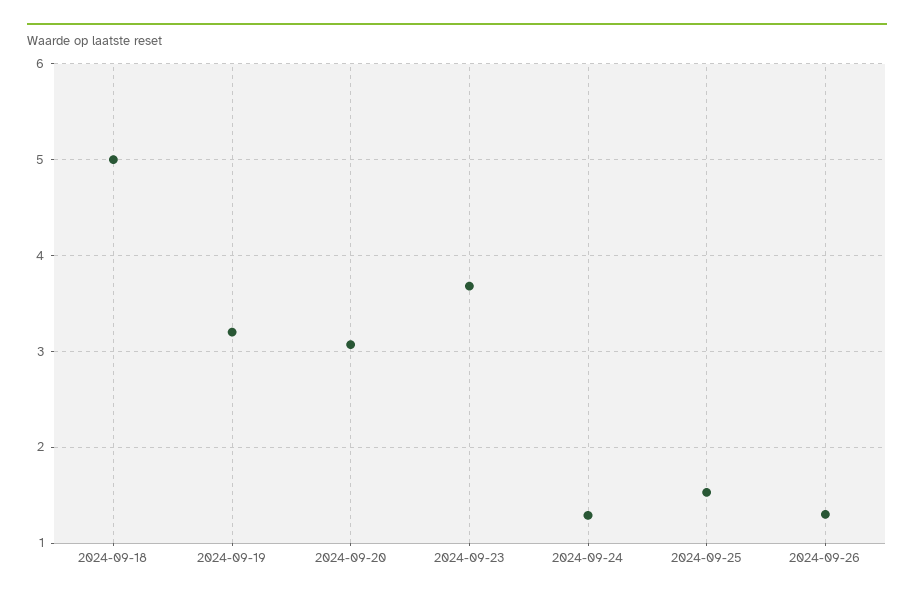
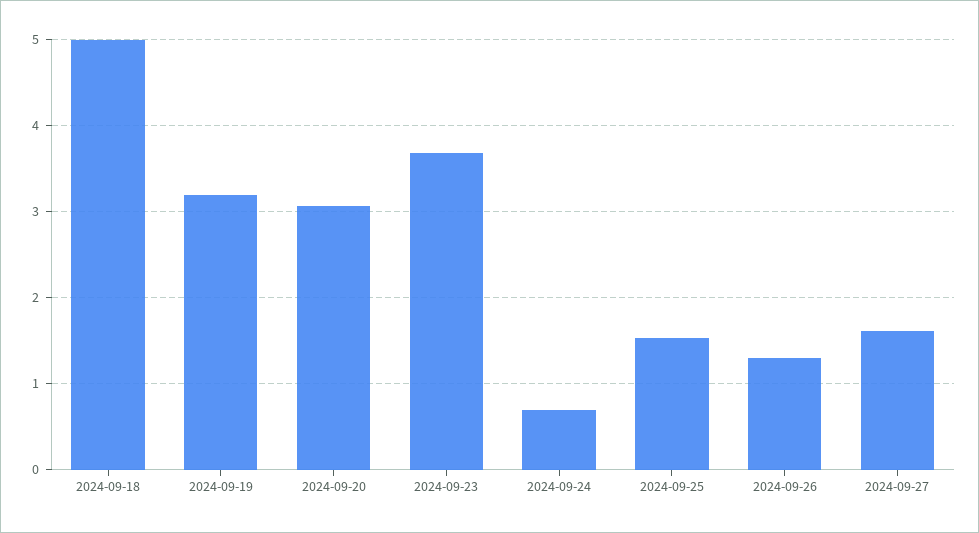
2024-09-24: 1.3 -> 0.7
2024-09-27: none -> 1.6

